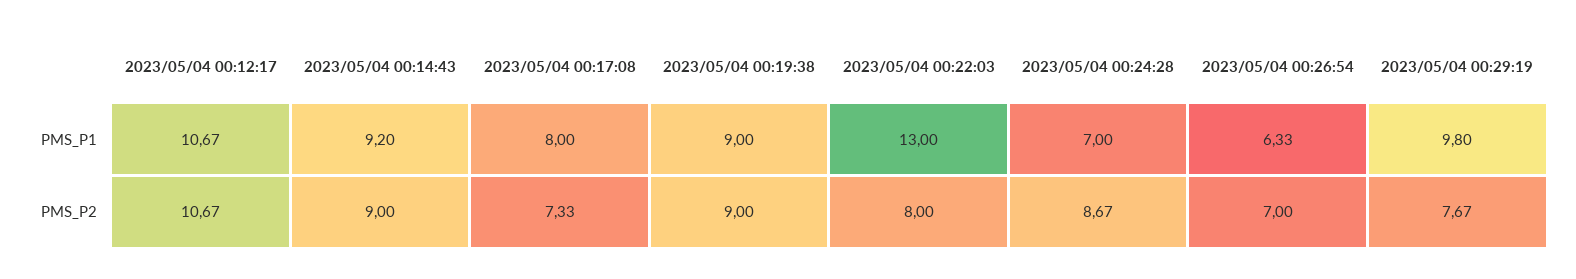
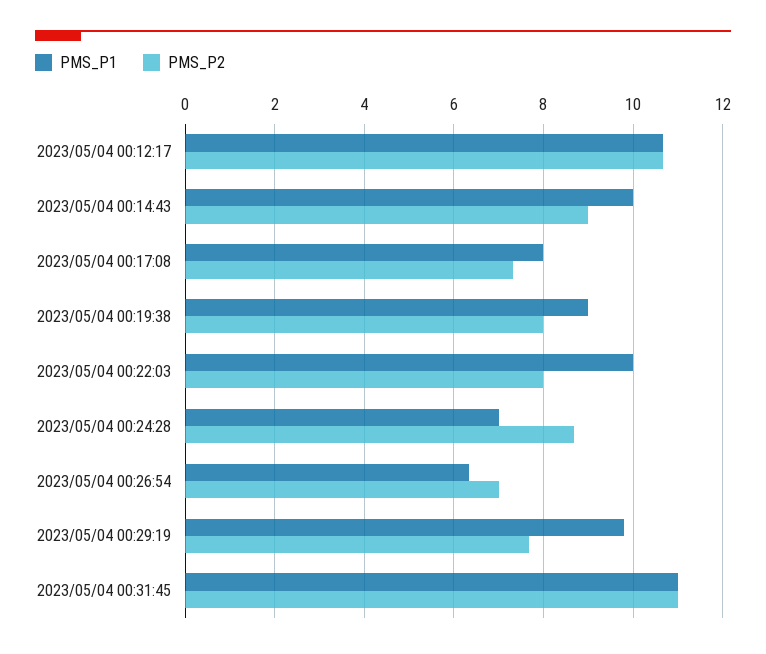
PMS_P1, 2023/05/04 00:14:43: 9.2 -> 10
PMS_P1, 2023/05/04 00:22:03: 13 -> 10
PMS_P2, 2023/05/04 00:19:38: 9 -> 8
PMS_P1, 2023/05/04 00:31:45: none -> 11
PMS_P2, 2023/05/04 00:31:45: none -> 11

